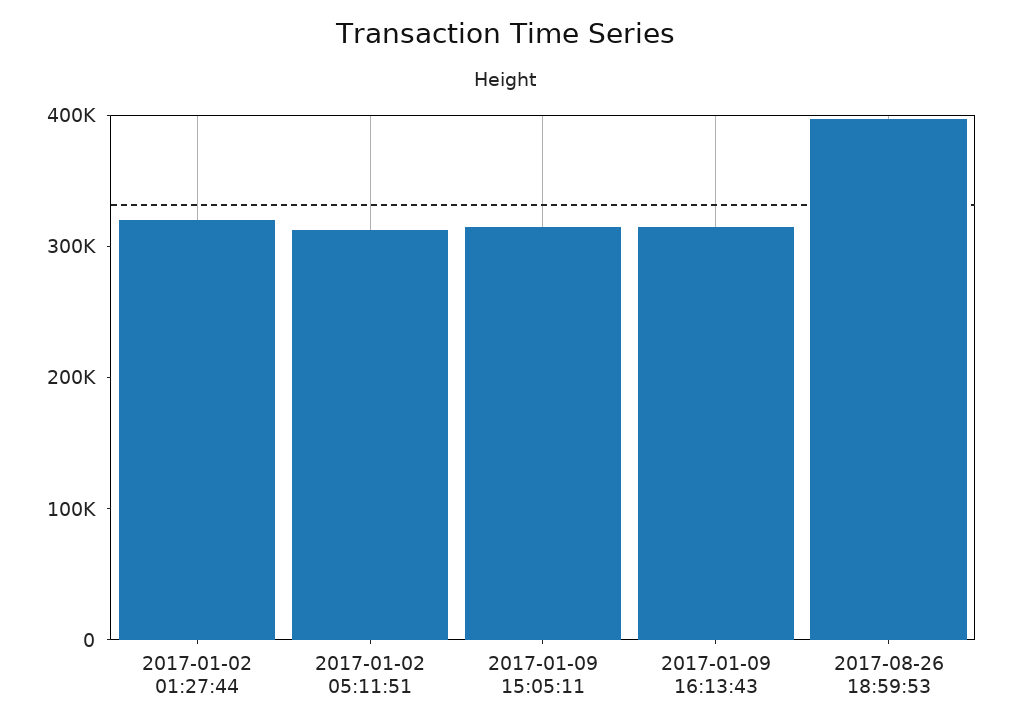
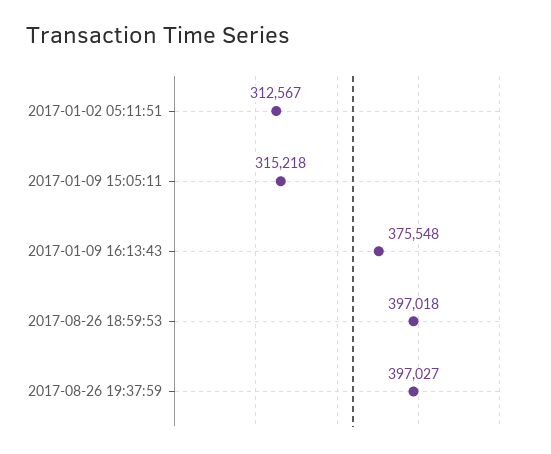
2017-01-02 01:27:44: 320000 -> none
2017-01-09 16:13:43: 320000 -> 375548
2017-08-26 19:37:59: none -> 397027

